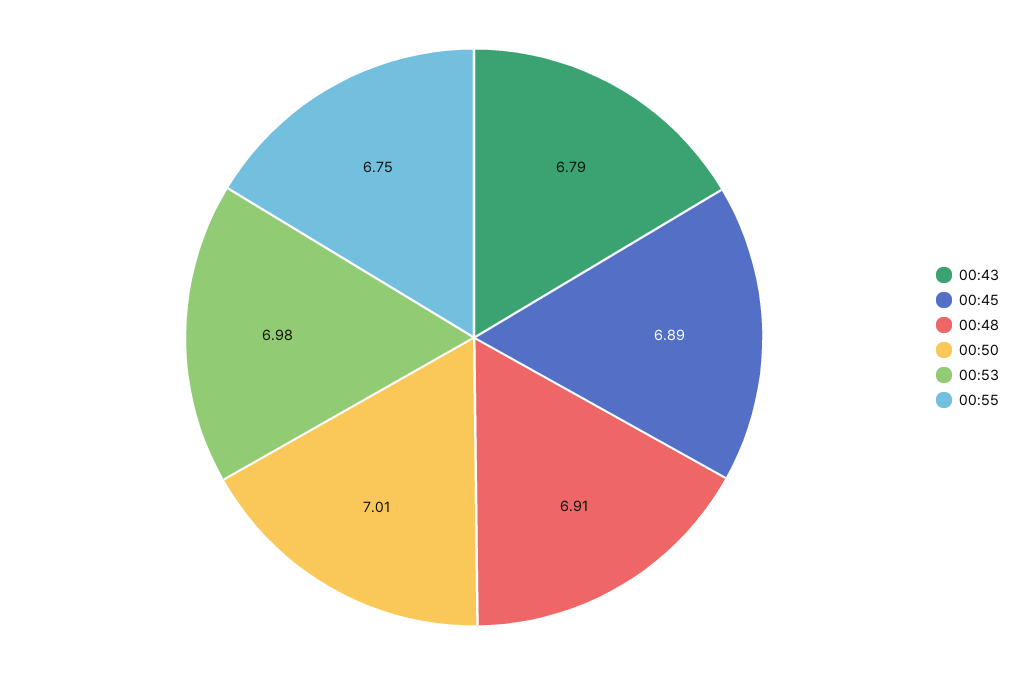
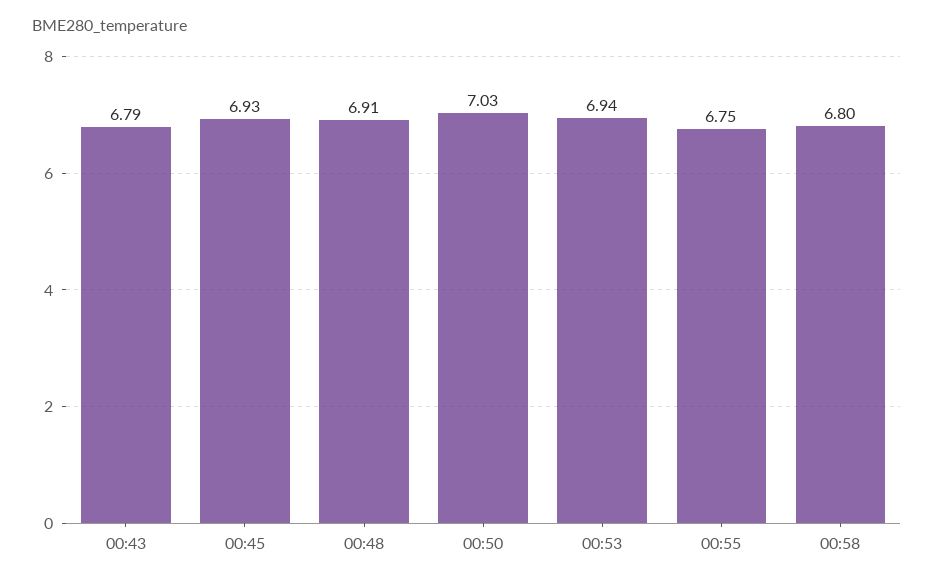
00:45: 6.89 -> 6.93
00:50: 7.01 -> 7.03
00:53: 6.98 -> 6.94
00:58: none -> 6.8

